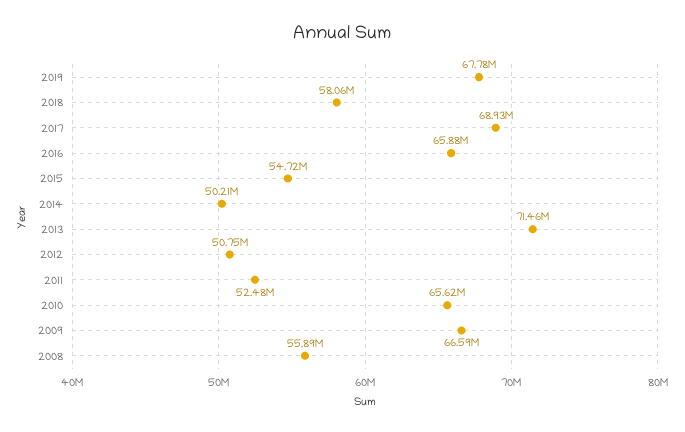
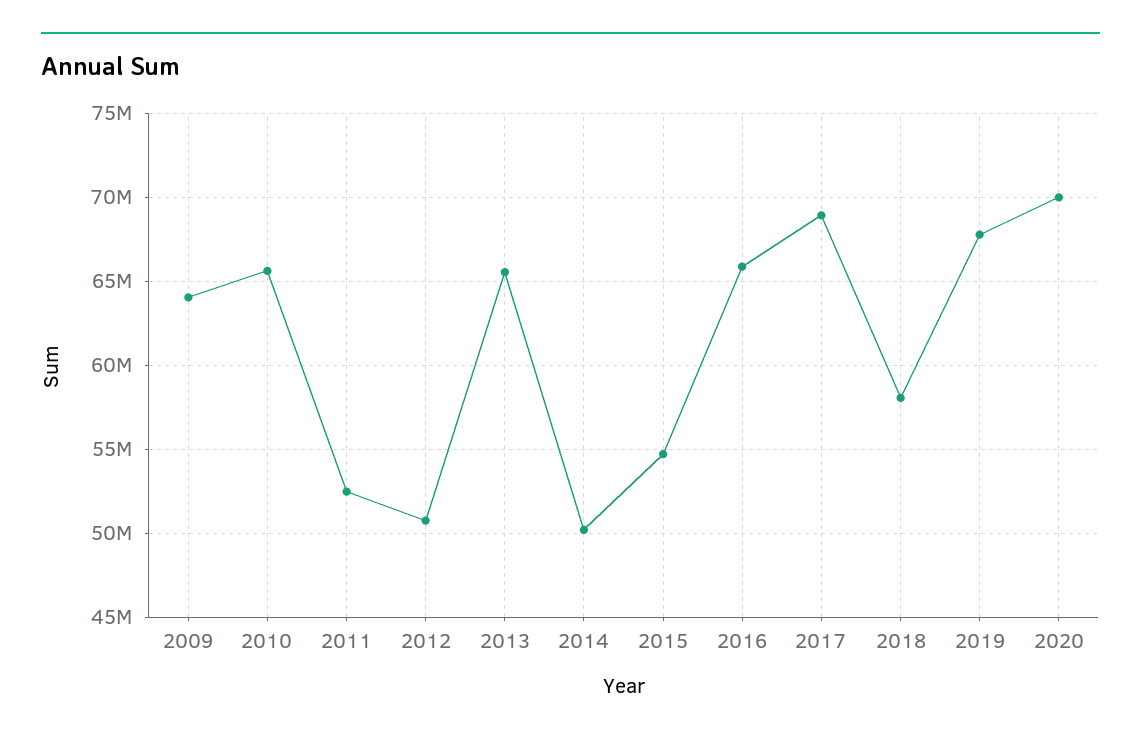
2013: 71460000 -> 65500000
2009: 66590000 -> 64000000
2008: 55890000 -> none
2020: none -> 70000000

